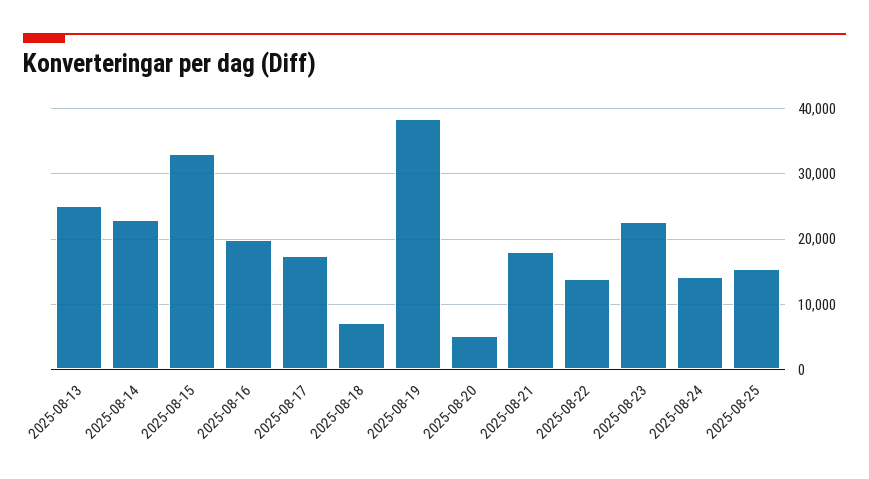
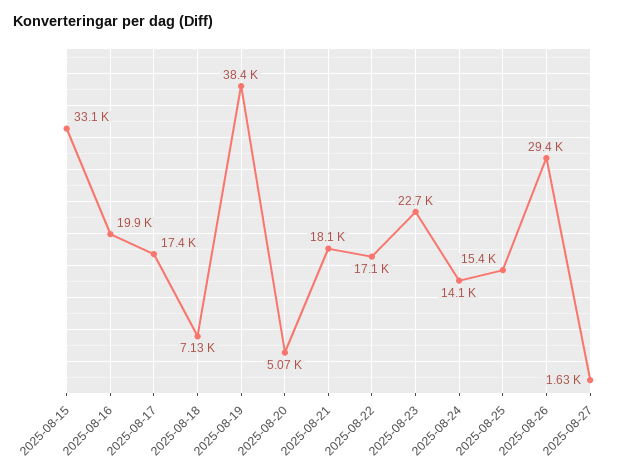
2025-08-13: 25000 -> none
2025-08-14: 23000 -> none
2025-08-22: 14000 -> 17100
2025-08-26: none -> 29400
2025-08-27: none -> 1630

